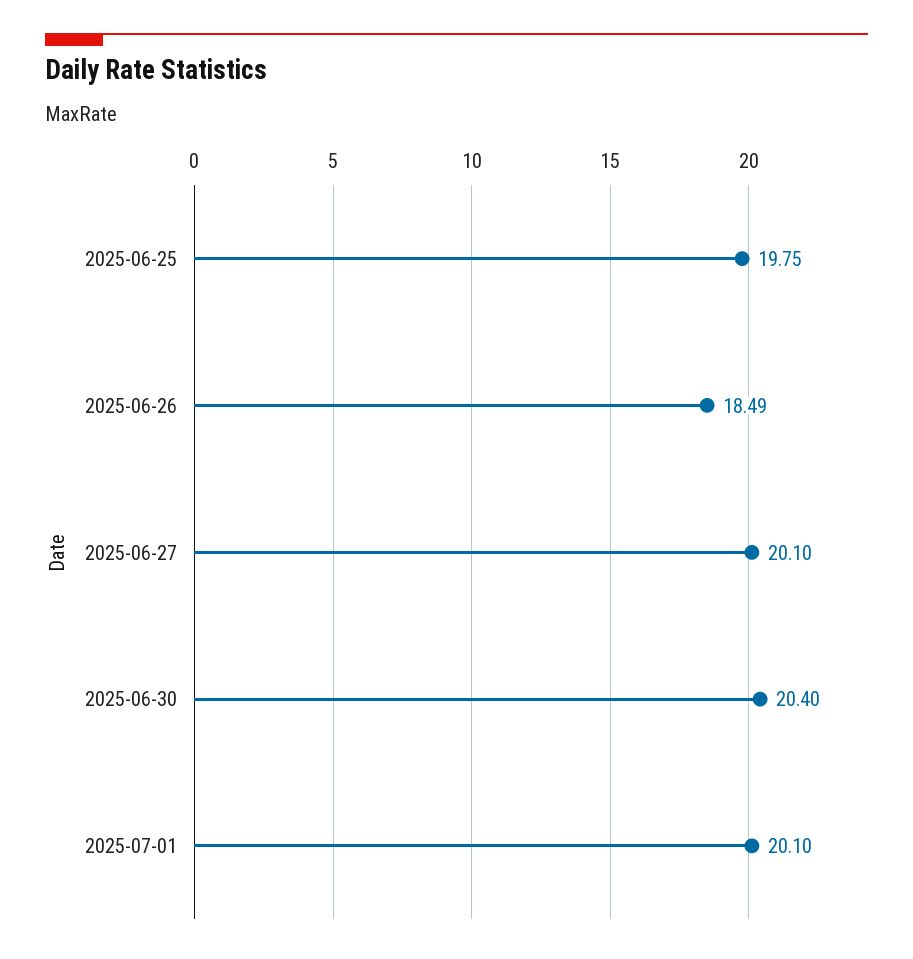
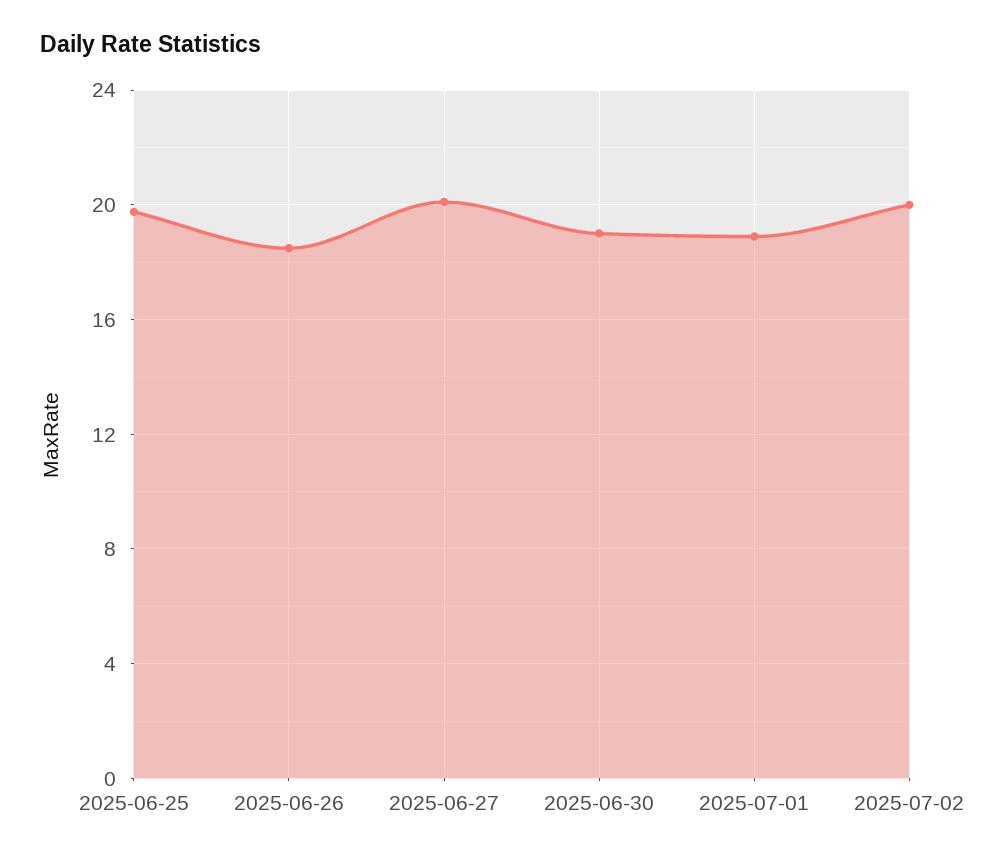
2025-06-30: 20.4 -> 19
2025-07-01: 20.1 -> 19
2025-07-02: none -> 20

